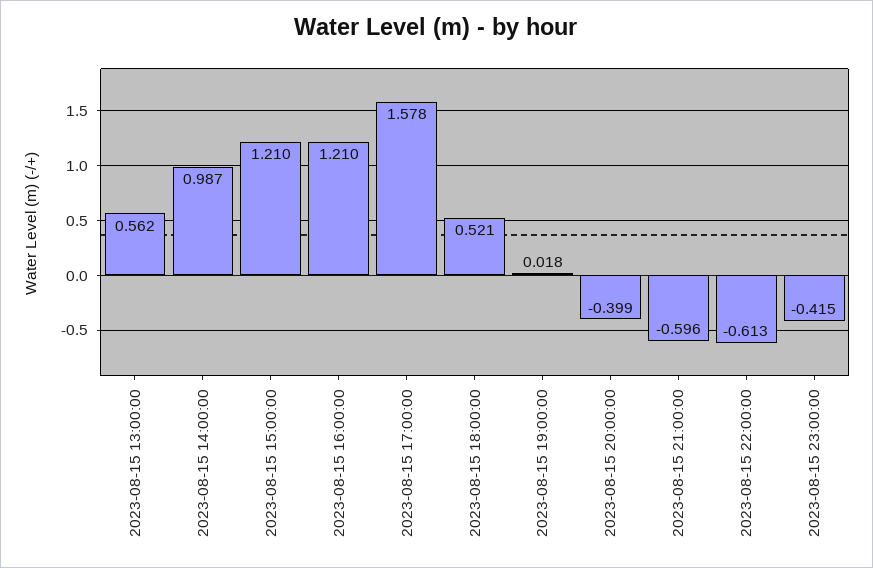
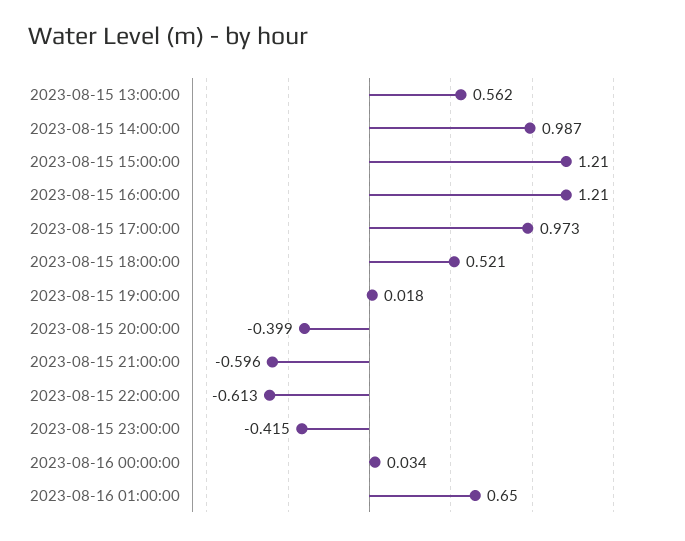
2023-08-15 17:00:00: 1.578 -> 0.973
2023-08-16 00:00:00: none -> 0.034
2023-08-16 01:00:00: none -> 0.65

